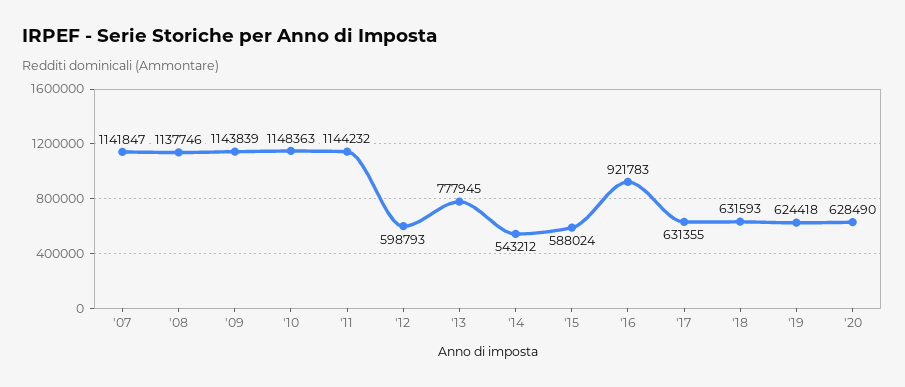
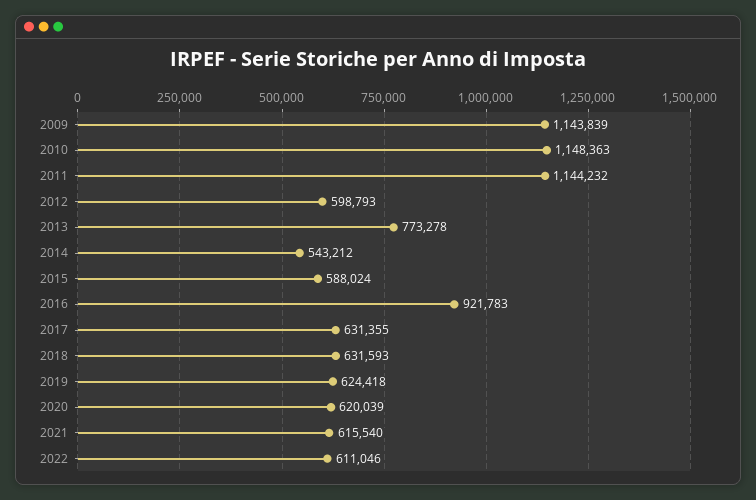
'07: 1141847 -> none
'08: 1137746 -> none
'13: 777945 -> 773278
'20: 628490 -> 620039
2021: none -> 615540
2022: none -> 611046

